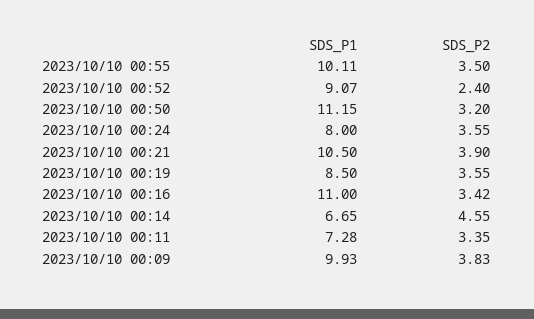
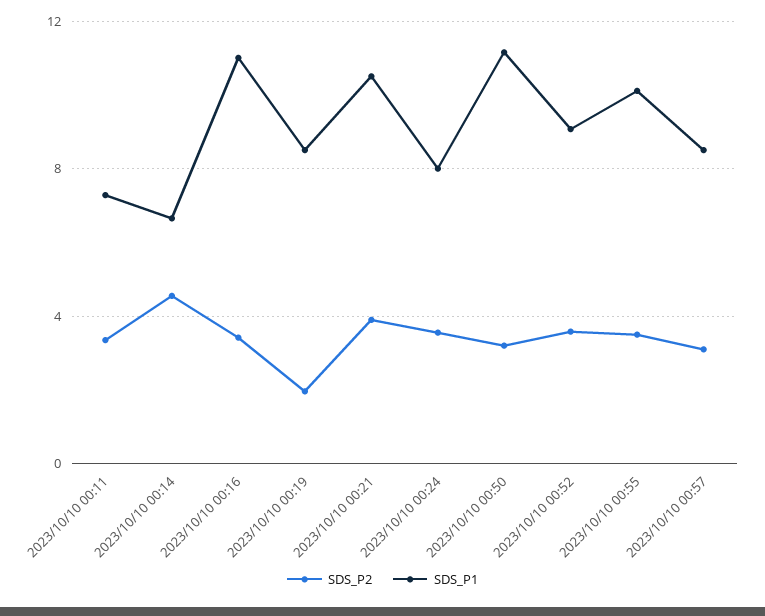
SDS_P2, 2023/10/10 00:52: 2.4 -> 3.5
SDS_P2, 2023/10/10 00:19: 3.55 -> 2
SDS_P1, 2023/10/10 00:09: 9.93 -> none
SDS_P2, 2023/10/10 00:09: 3.83 -> none
SDS_P2, 2023/10/10 00:57: none -> 3
SDS_P1, 2023/10/10 00:57: none -> 8.5

